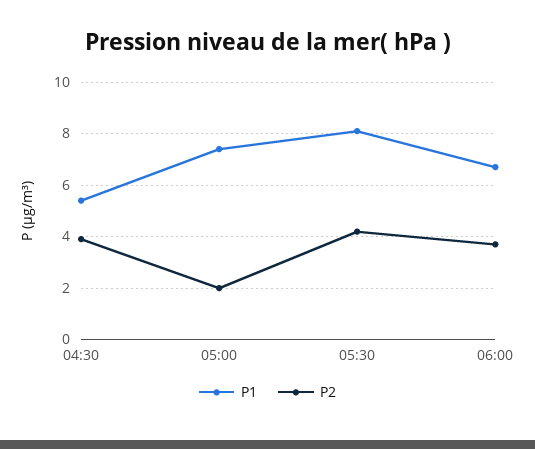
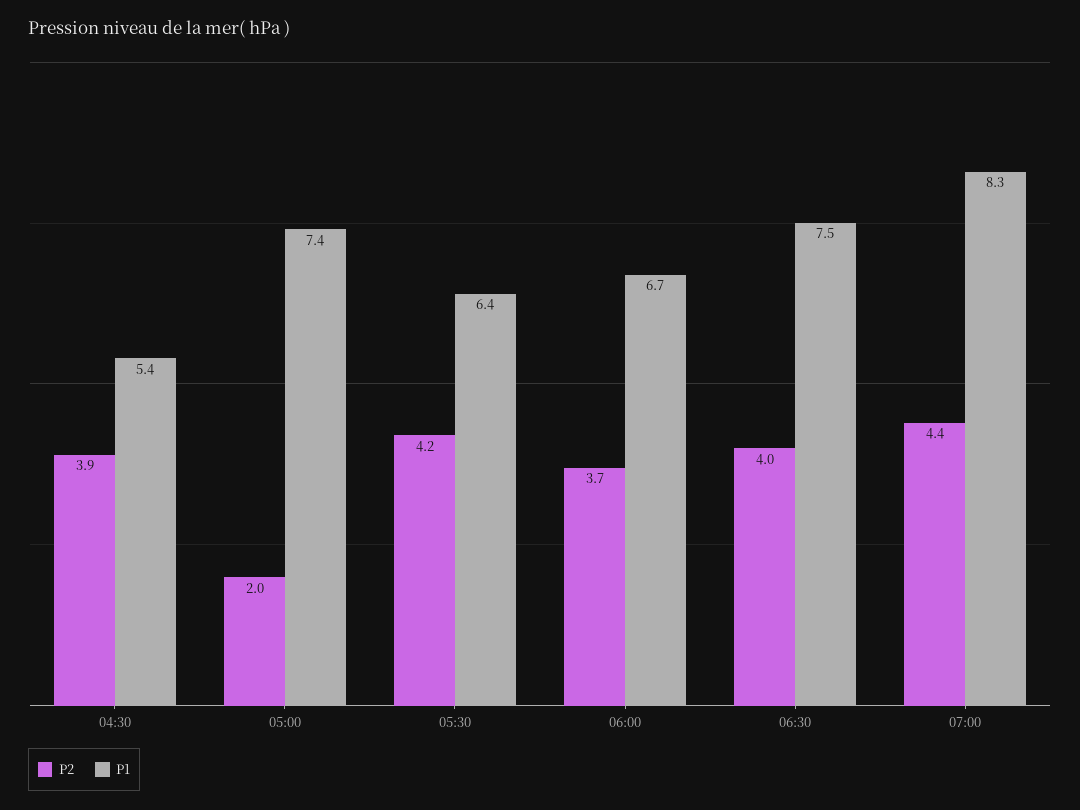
P1, 05:30: 8 -> 6.4
P2, 06:30: none -> 4
P1, 06:30: none -> 7.5
P2, 07:00: none -> 4.4
P1, 07:00: none -> 8.3

